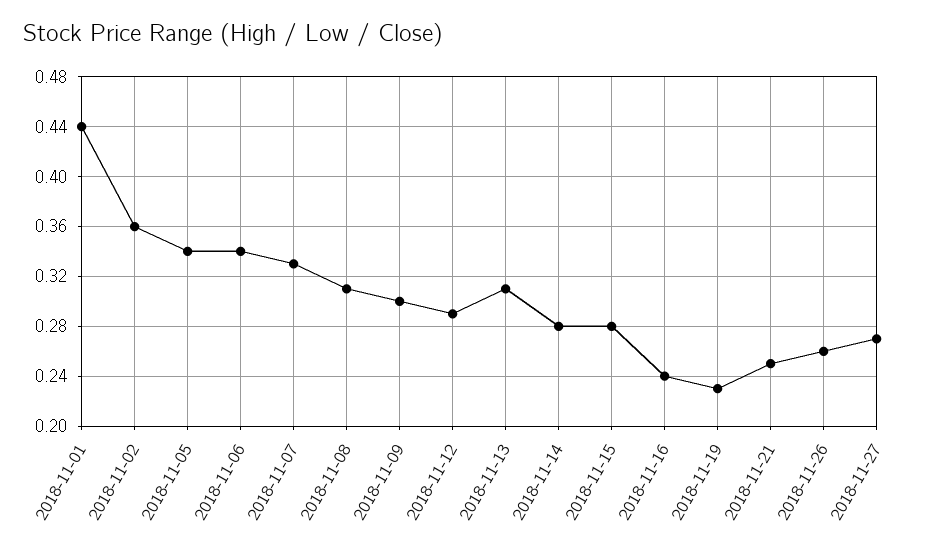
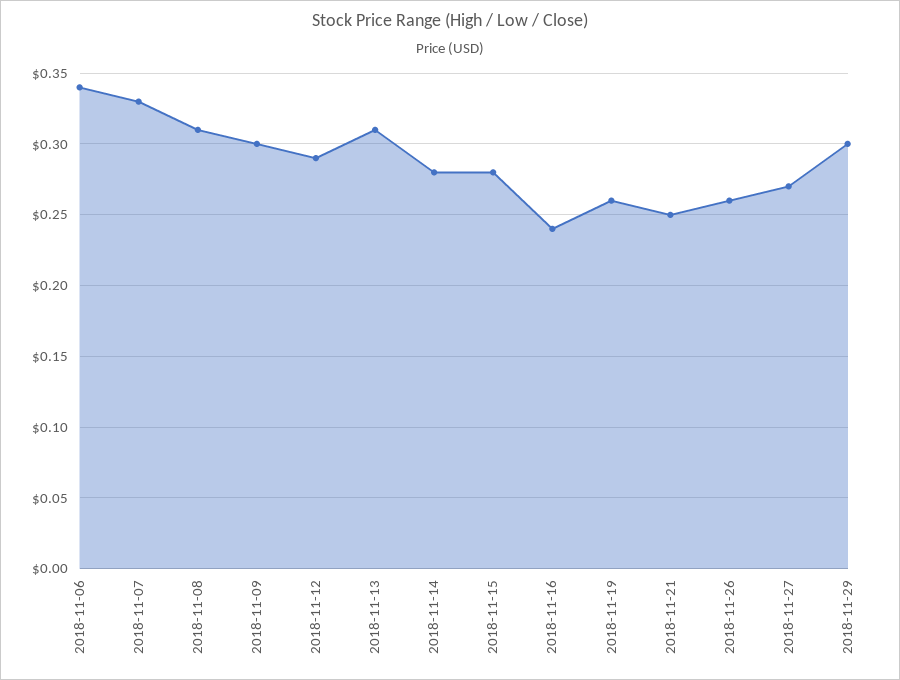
2018-11-01: 0.44 -> none
2018-11-02: 0.36 -> none
2018-11-05: 0.34 -> none
2018-11-19: 0.23 -> 0.26
2018-11-29: none -> 0.3

